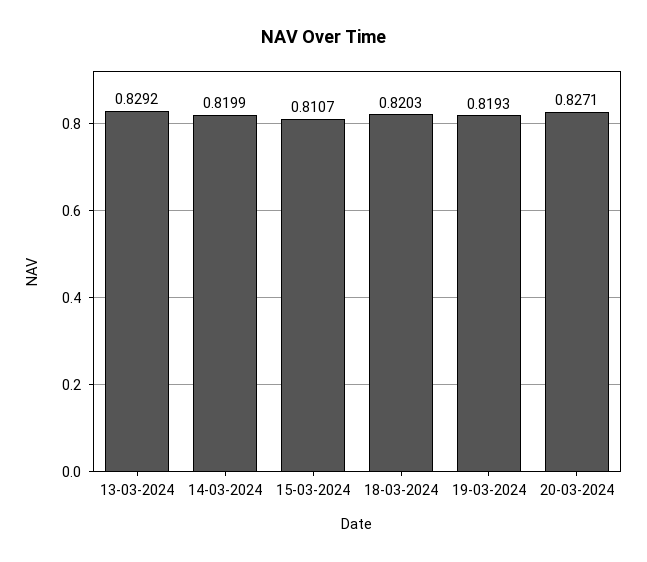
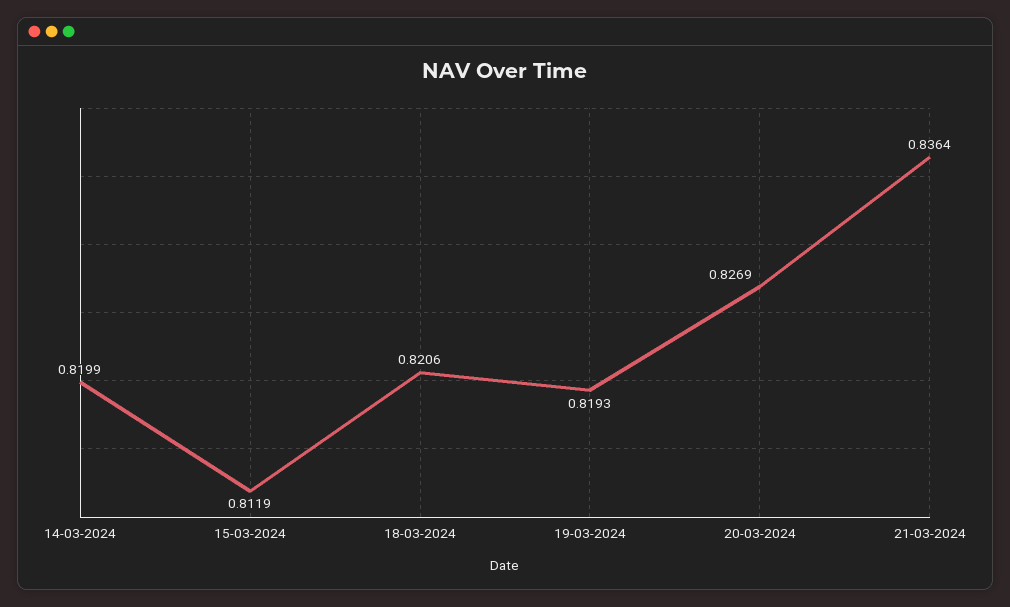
13-03-2024: 0.8292 -> none
15-03-2024: 0.8107 -> 0.8119
18-03-2024: 0.8203 -> 0.8206
20-03-2024: 0.8271 -> 0.8269
21-03-2024: none -> 0.8364

